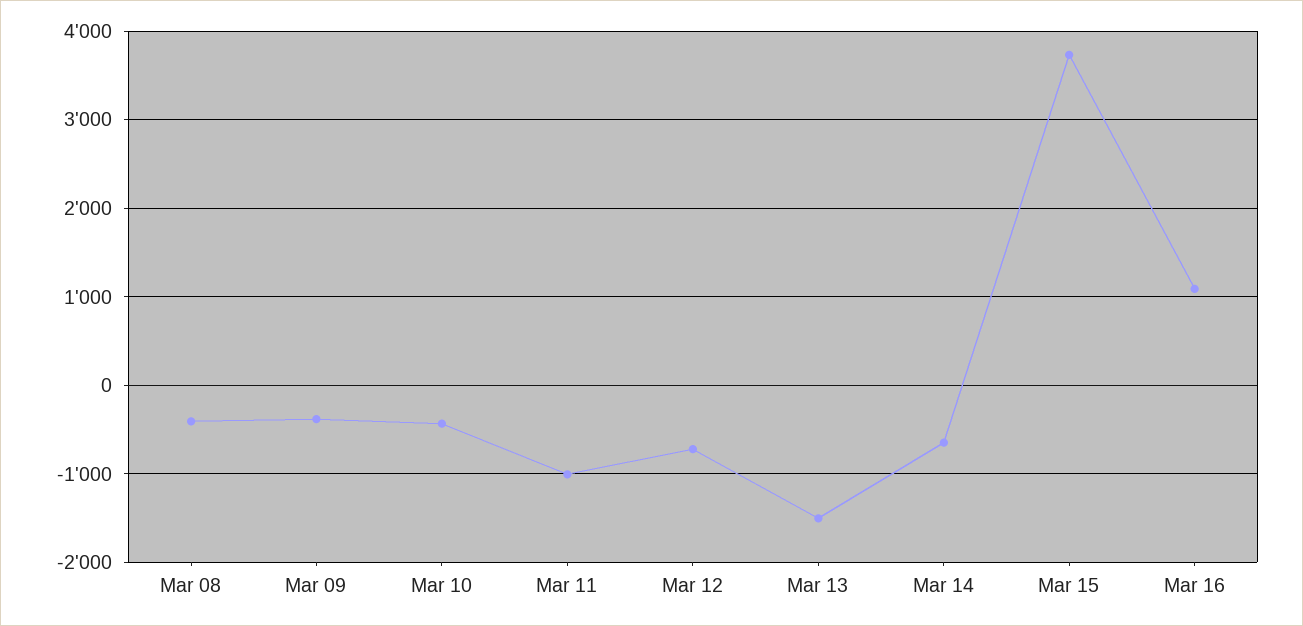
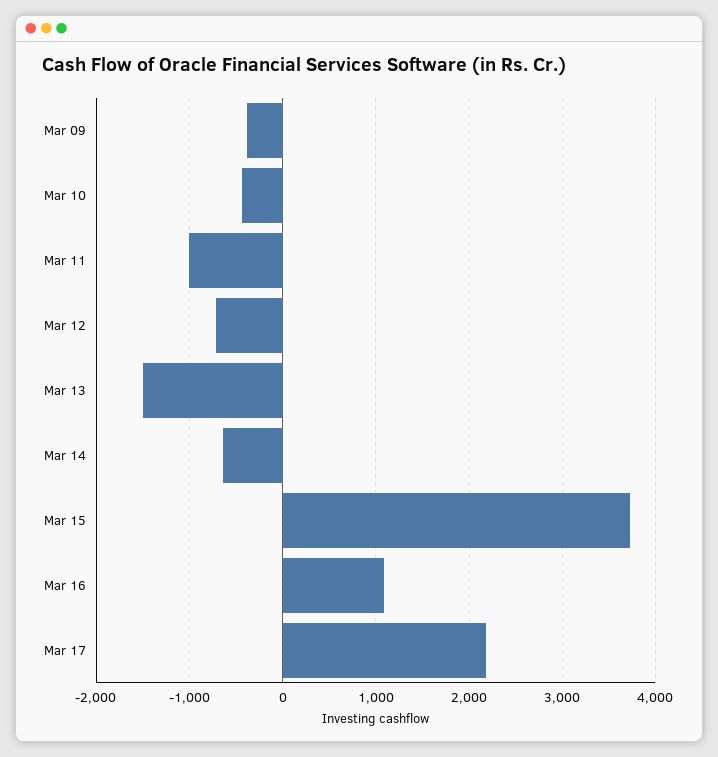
Mar 08: -400 -> none
Mar 17: none -> 2200

